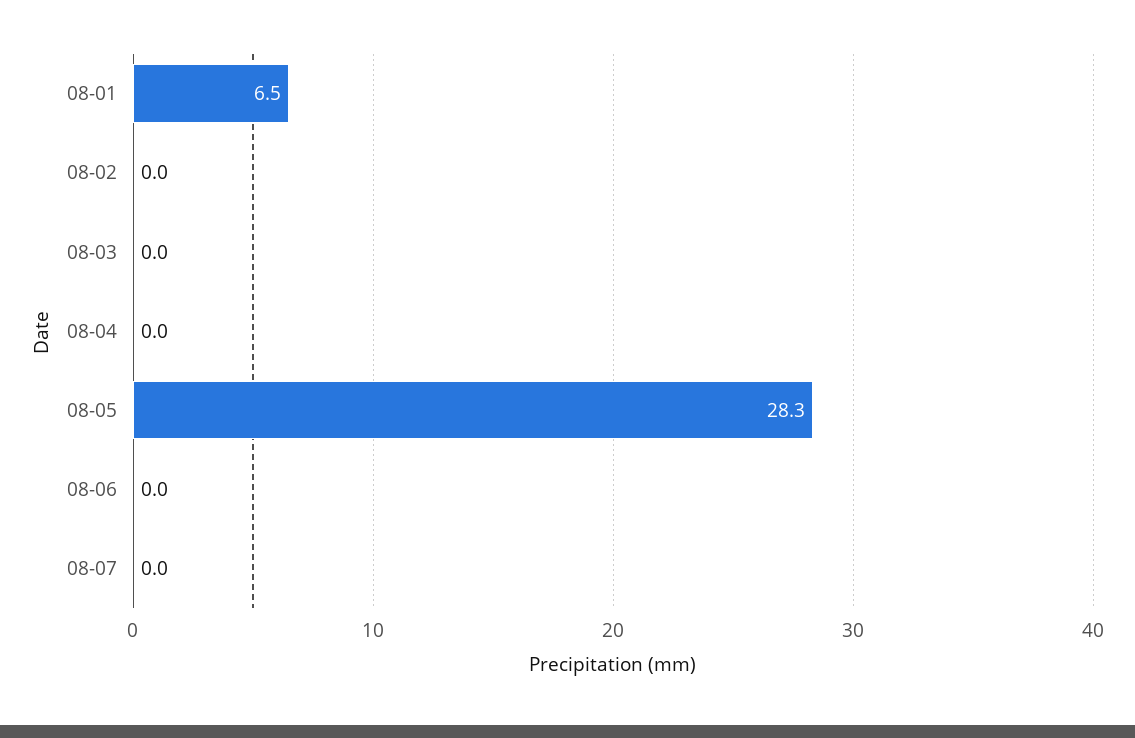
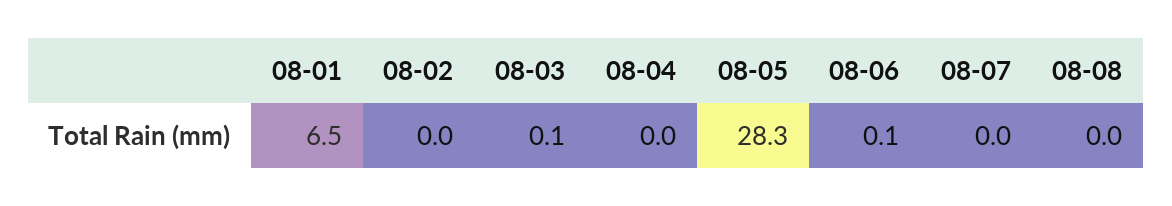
08-03: 0 -> 0.1
08-06: 0 -> 0.1
08-08: none -> 0

